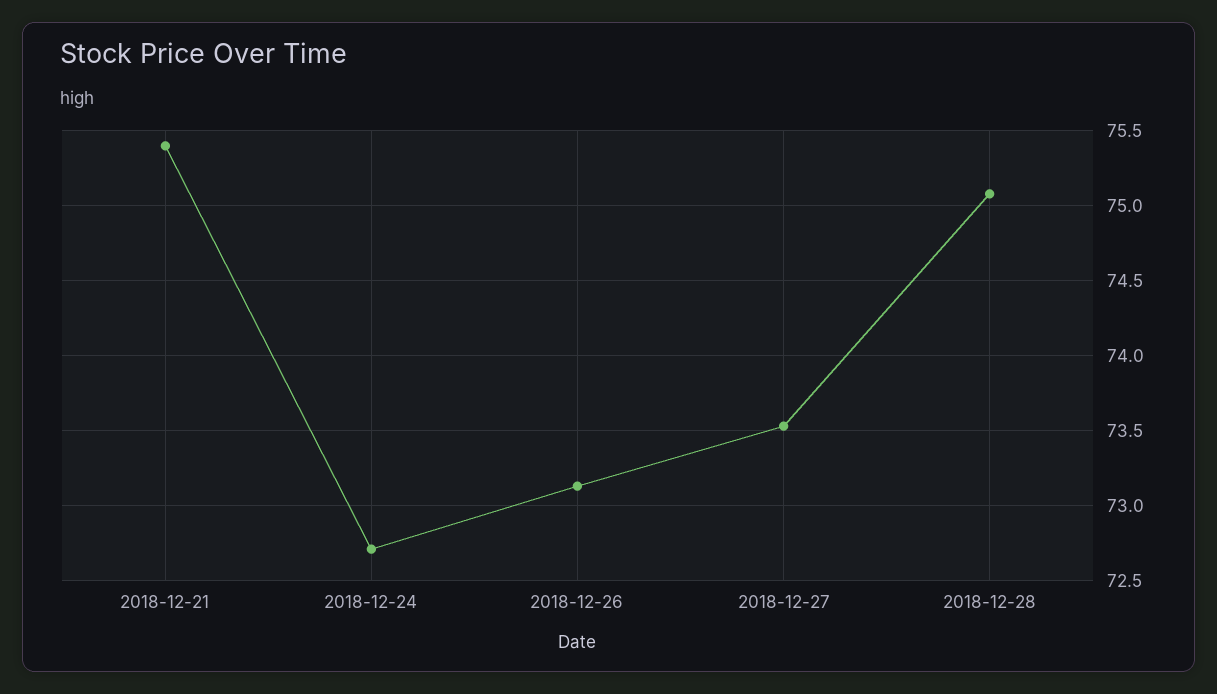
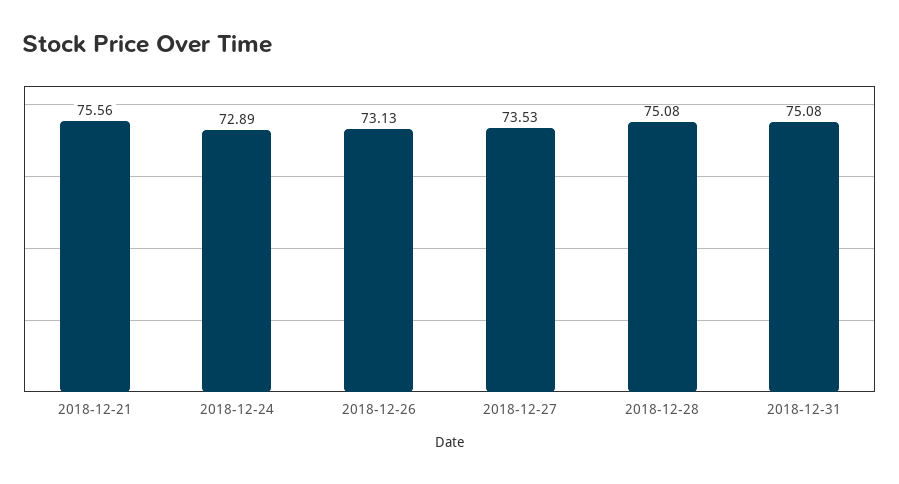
2018-12-21: 75.4 -> 75.56
2018-12-24: 72.7 -> 72.89
2018-12-31: none -> 75.08

